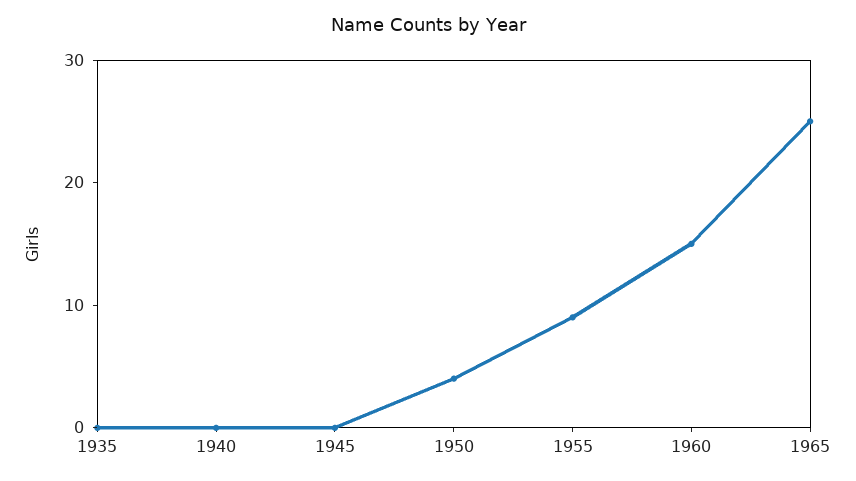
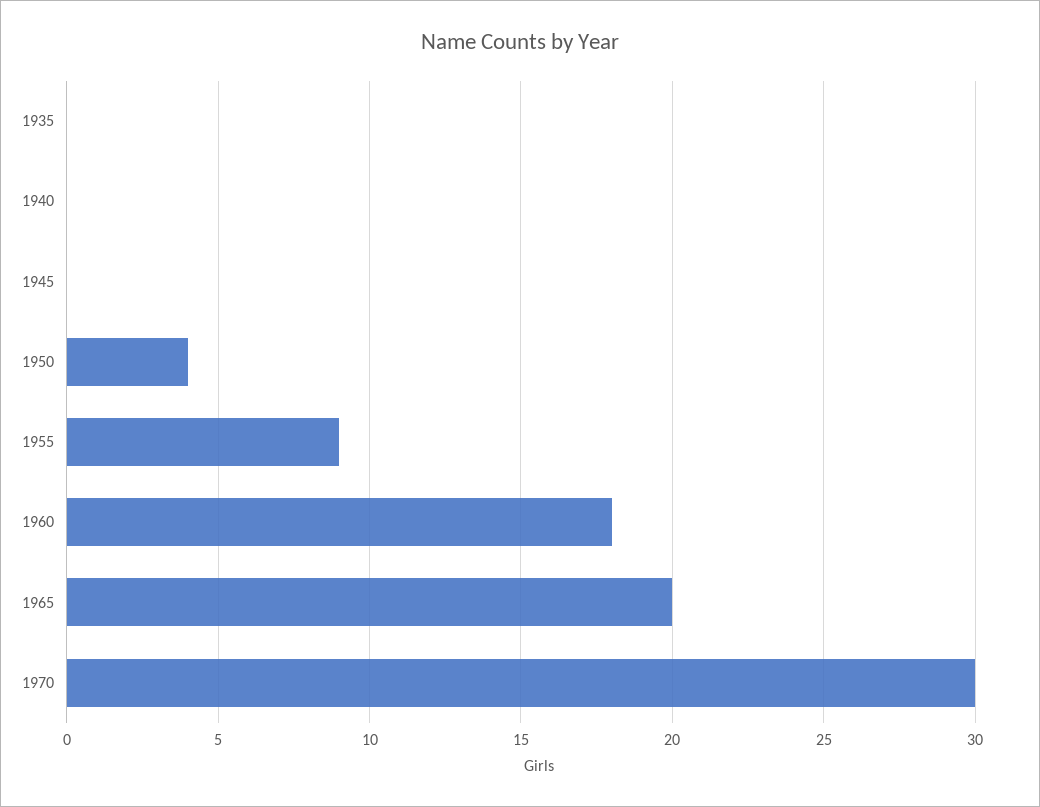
1960: 15 -> 18
1965: 25 -> 20
1970: none -> 30

